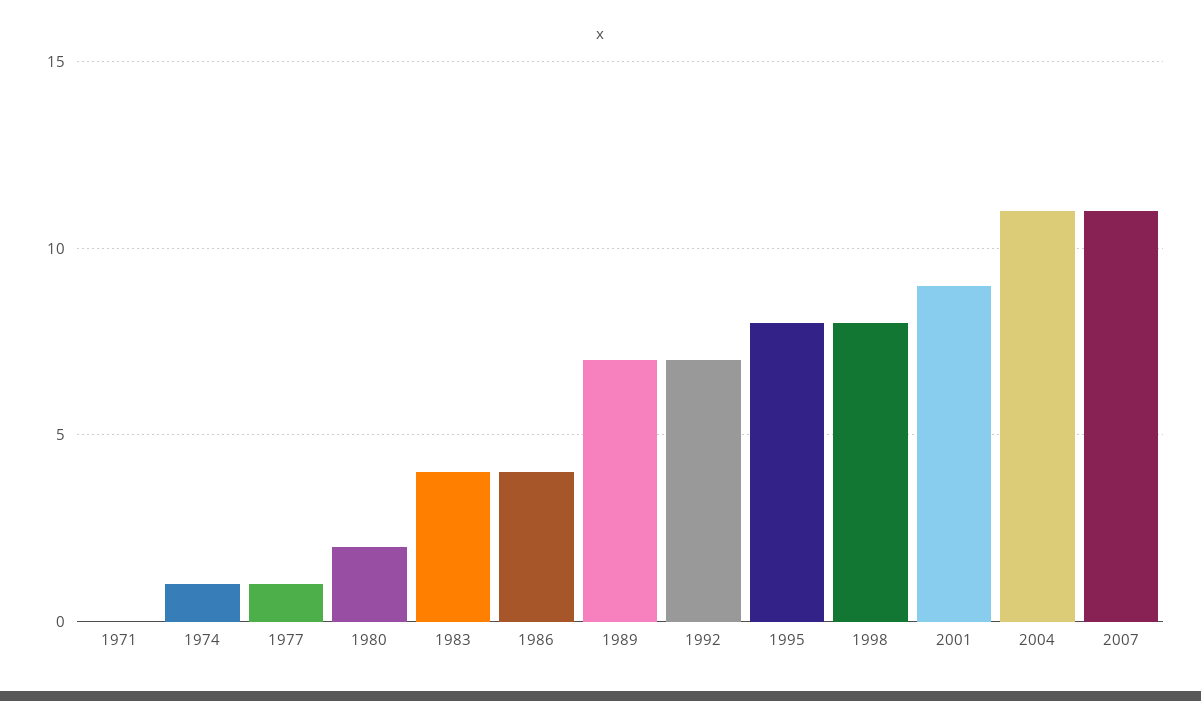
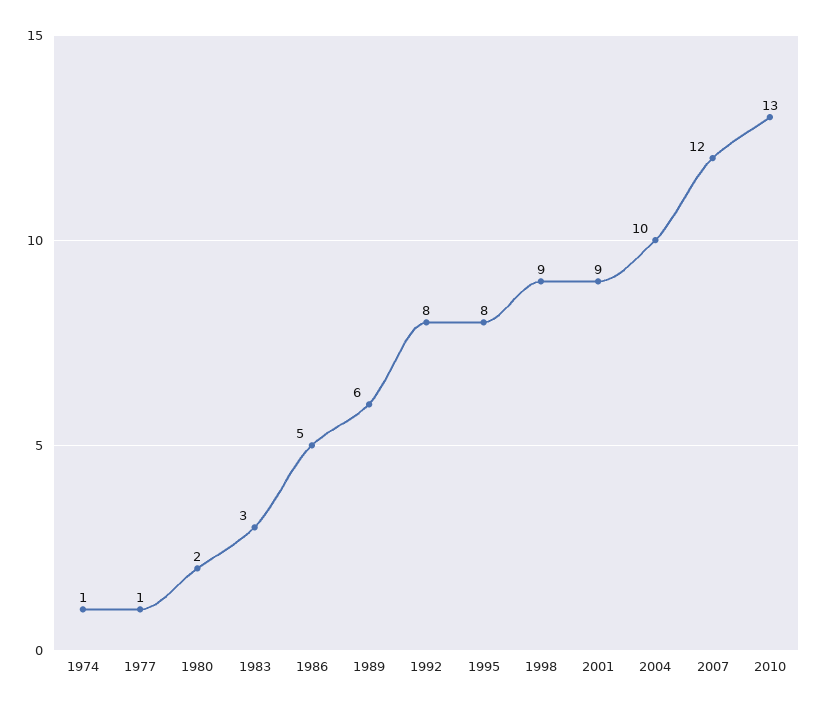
1971: 0 -> none
1983: 4 -> 3
1986: 4 -> 5
1989: 7 -> 6
1992: 7 -> 8
1998: 8 -> 9
2004: 11 -> 10
2007: 11 -> 12
2010: none -> 13

